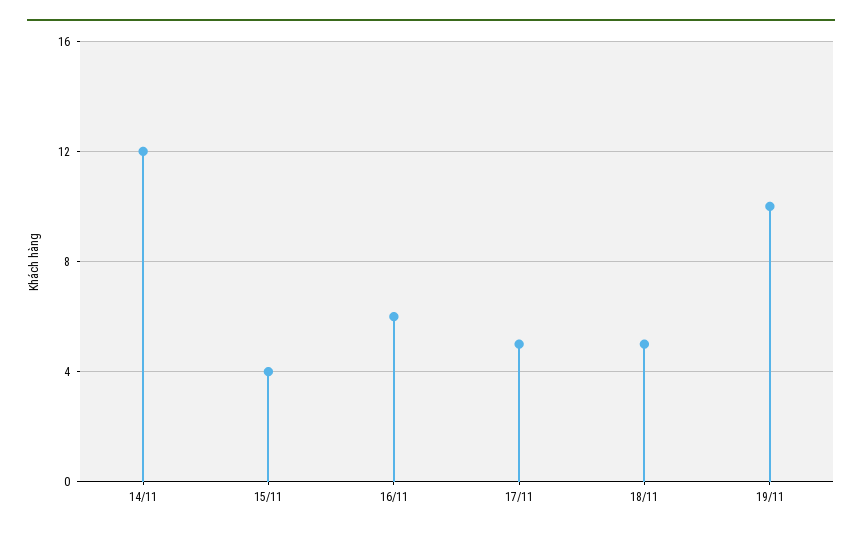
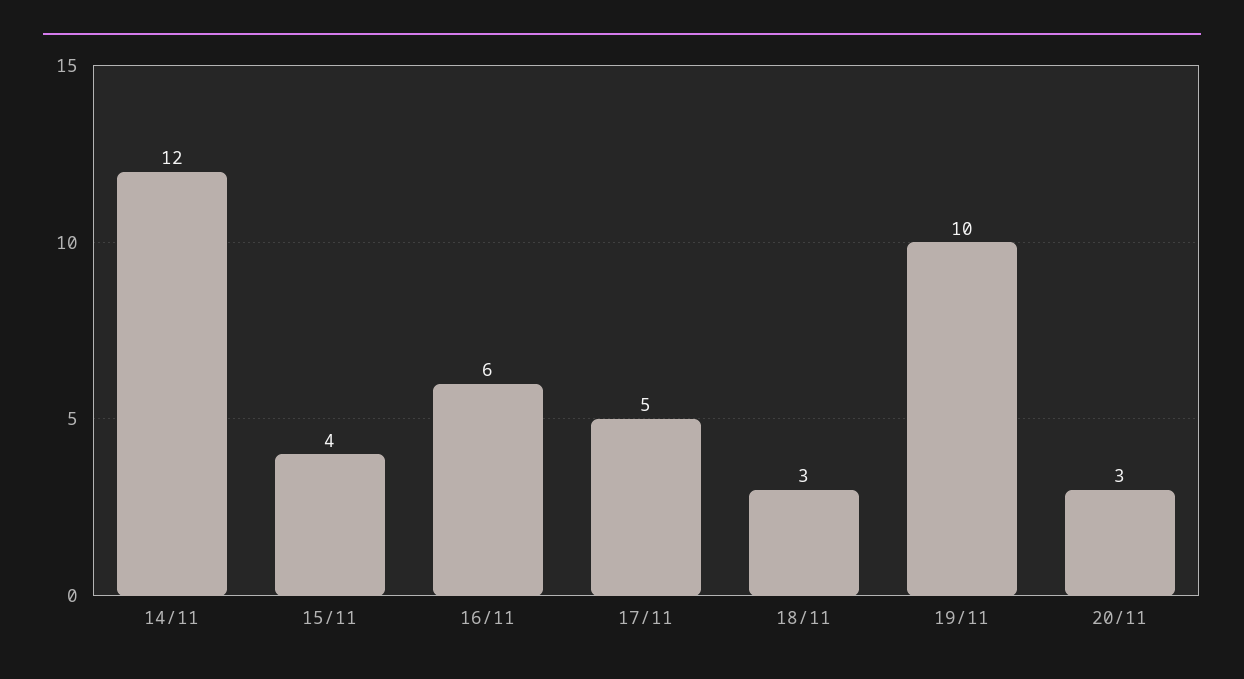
18/11: 5 -> 3
20/11: none -> 3

